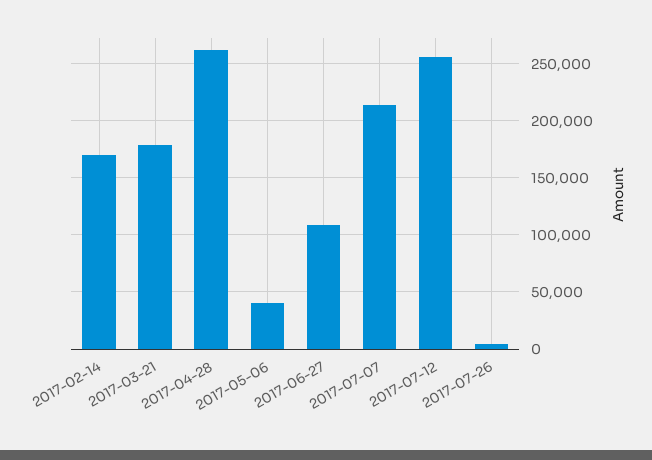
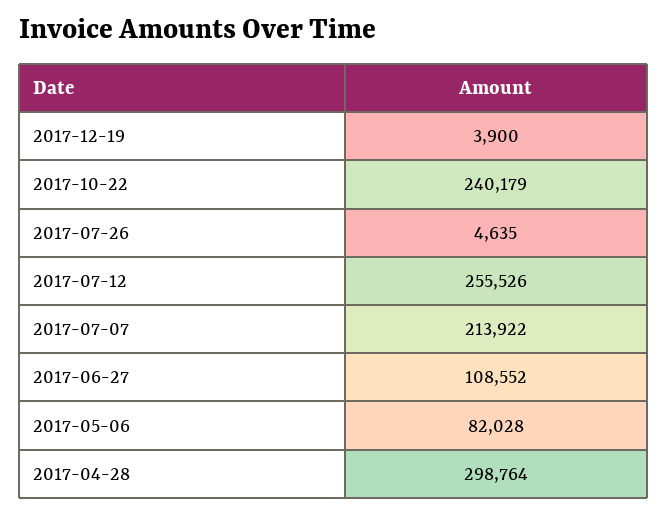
2017-02-14: 170000 -> none
2017-03-21: 180000 -> none
2017-04-28: 260000 -> 298764
2017-05-06: 40000 -> 82028
2017-12-19: none -> 3900
2017-10-22: none -> 240179

